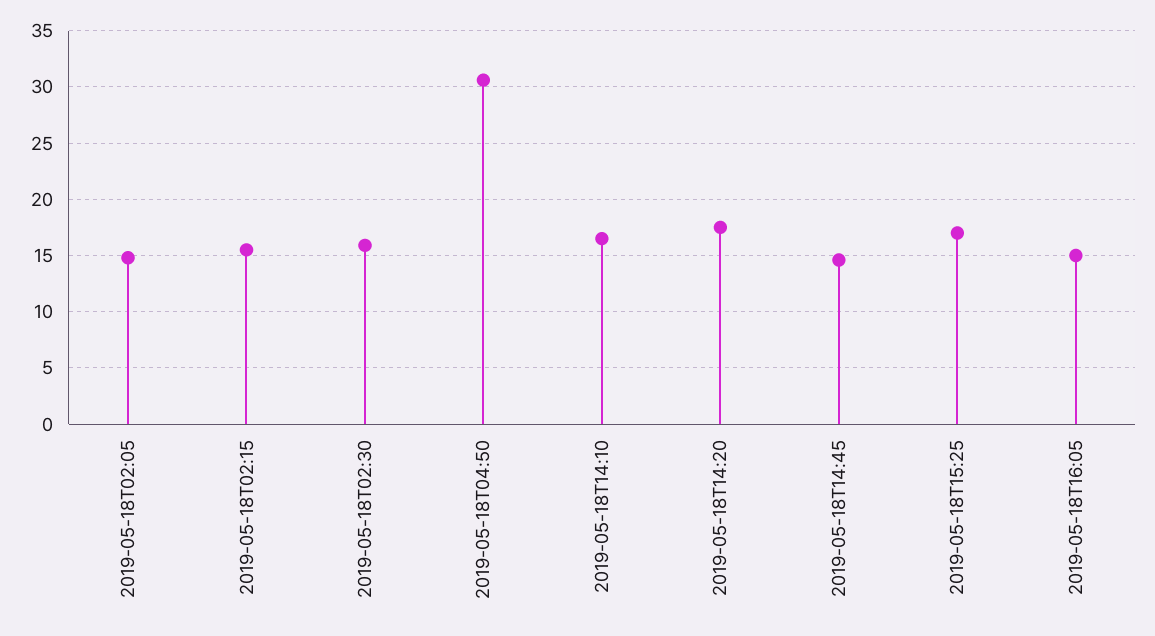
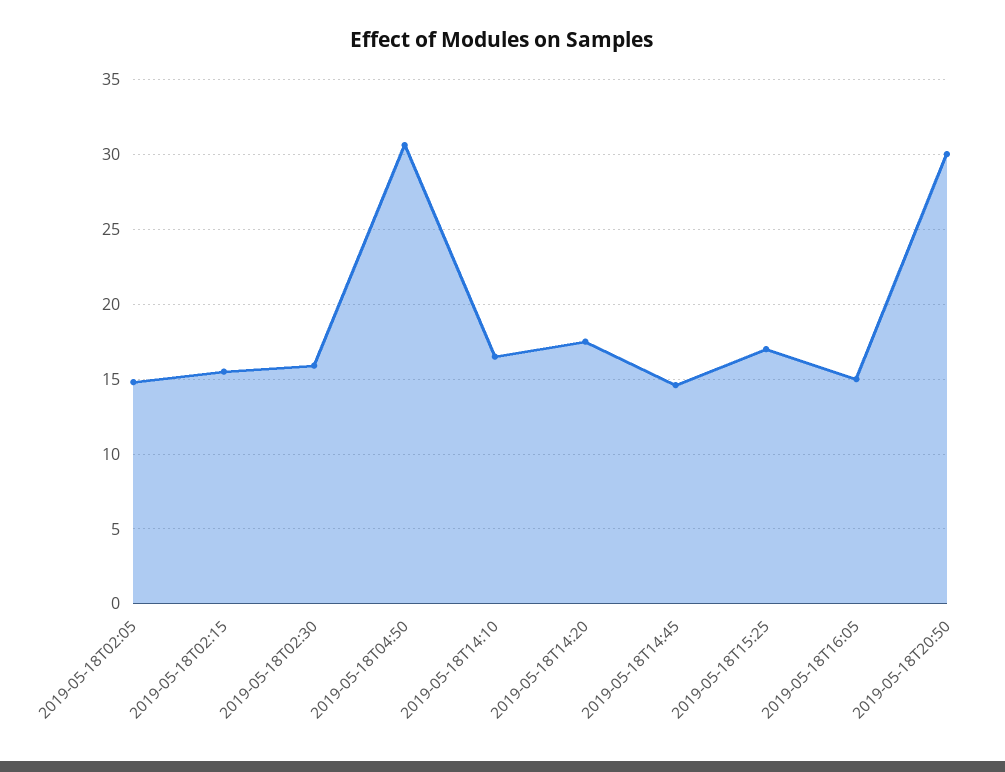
2019-05-18T20:50: none -> 30

